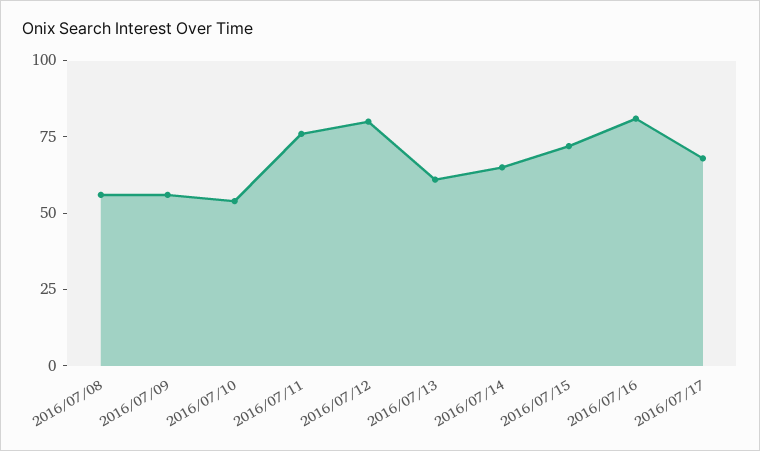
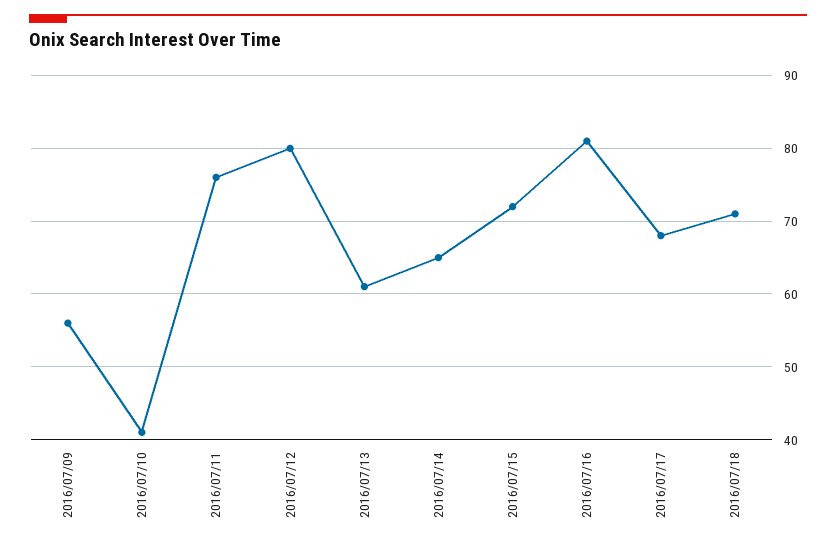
2016/07/08: 55 -> none
2016/07/10: 55 -> 41
2016/07/18: none -> 71

